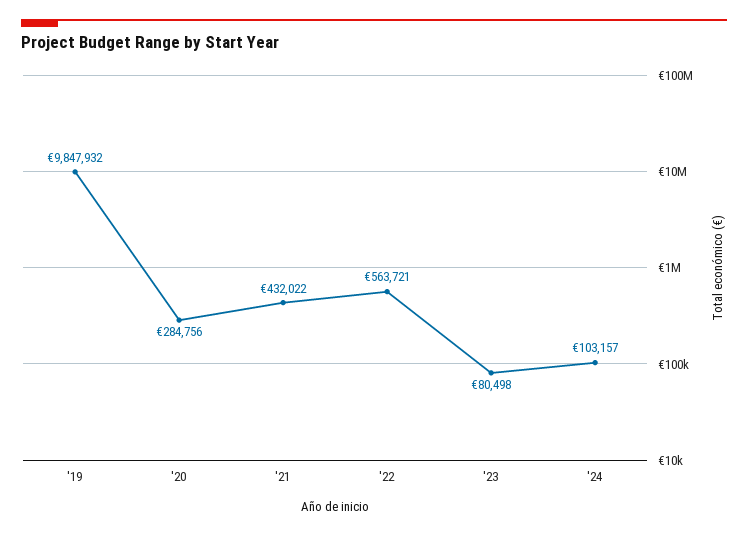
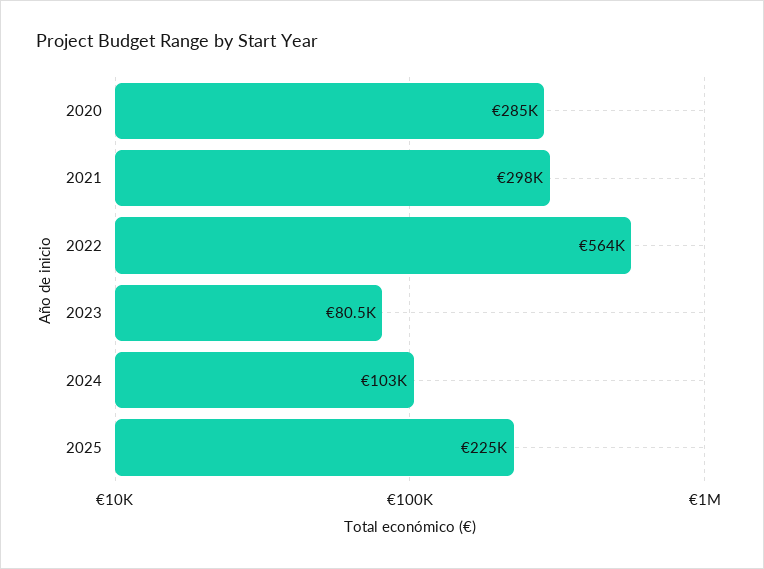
'19: 9847932 -> none
'21: 432022 -> 298000
2025: none -> 225000

